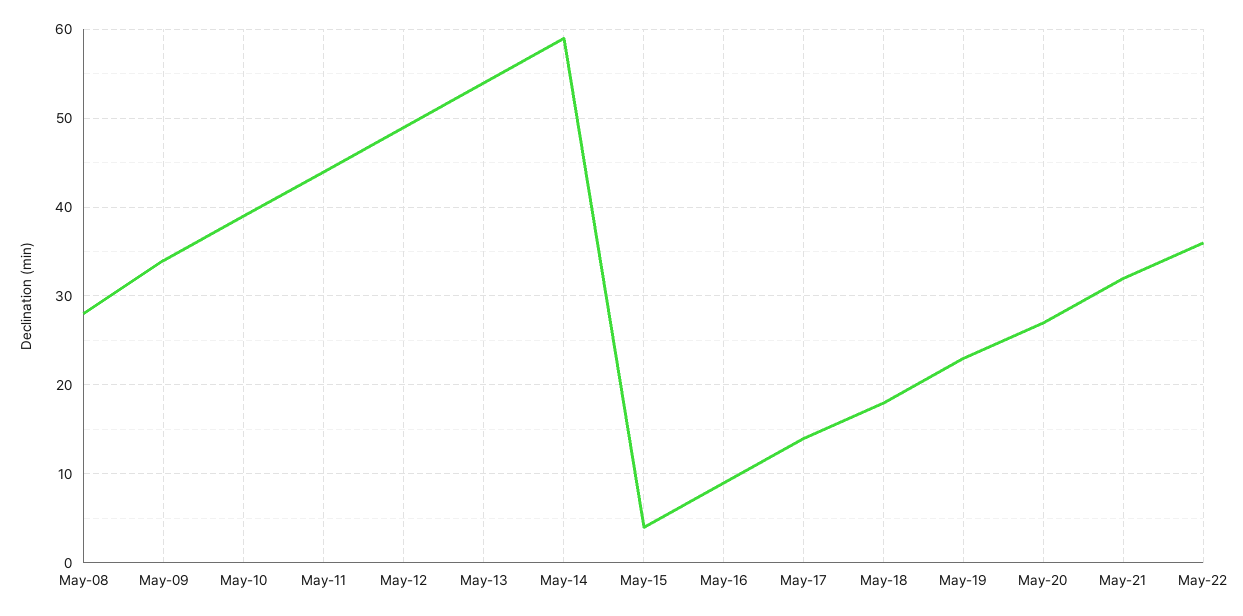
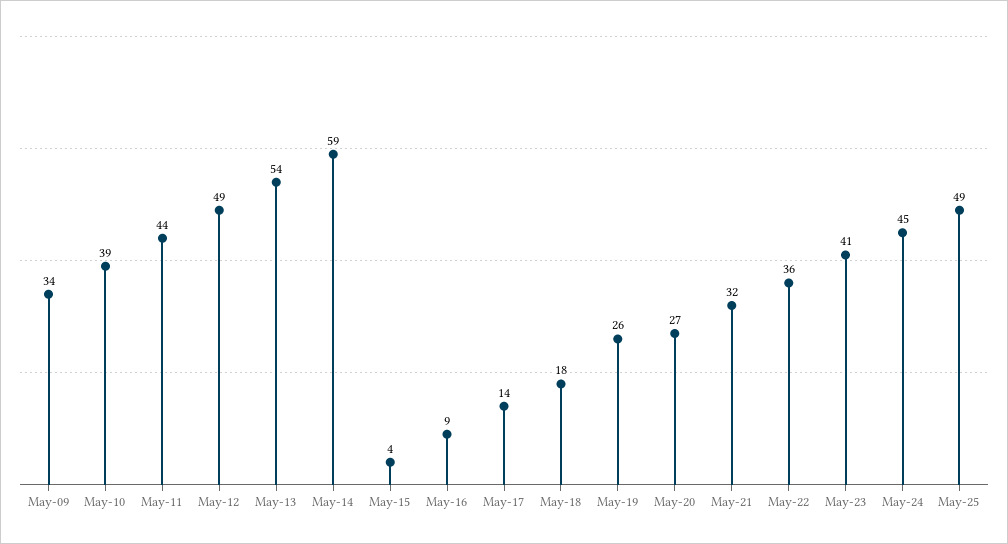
May-08: 28 -> none
May-19: 23 -> 26
May-23: none -> 41
May-24: none -> 45
May-25: none -> 49

